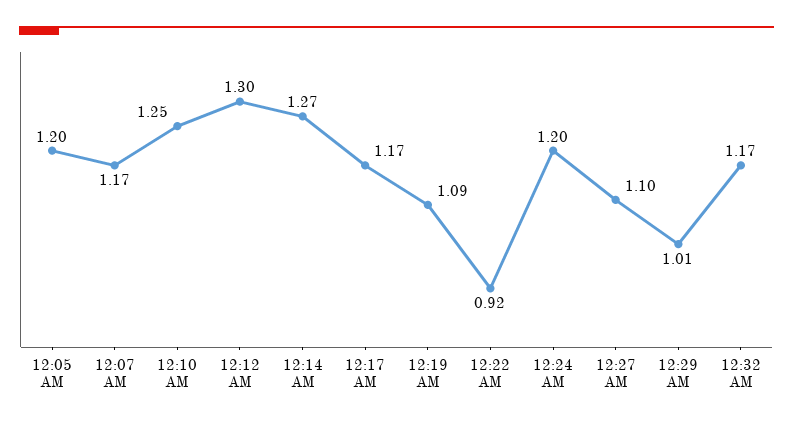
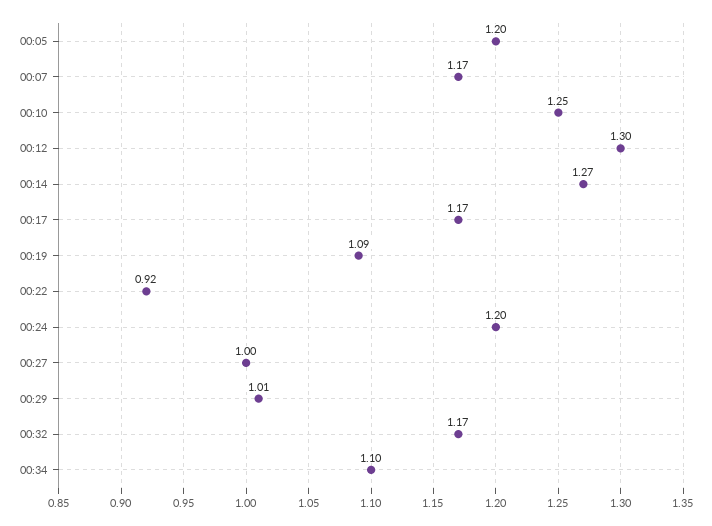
12:27 AM: 1.1 -> 1
00:34: none -> 1.1

